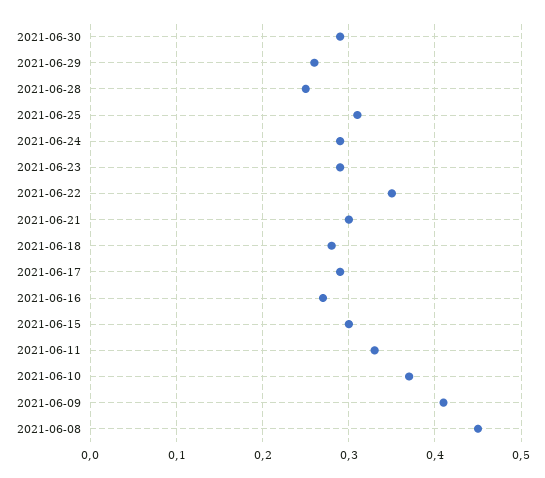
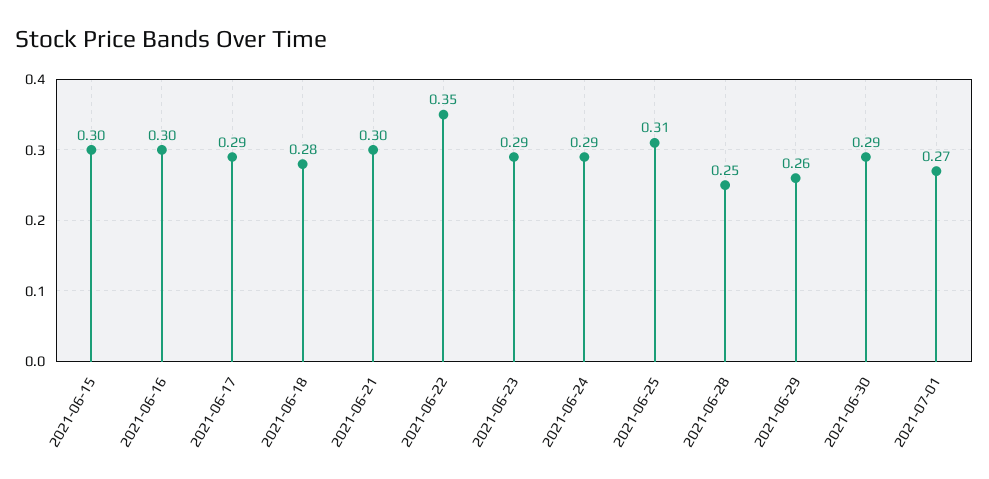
2021-06-16: 0.27 -> 0.3
2021-06-11: 0.33 -> none
2021-06-10: 0.37 -> none
2021-06-09: 0.41 -> none
2021-06-08: 0.45 -> none
2021-07-01: none -> 0.27

